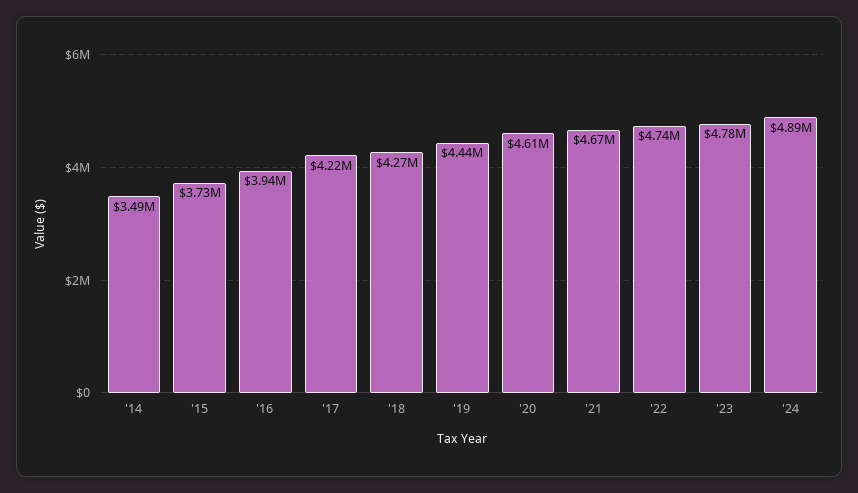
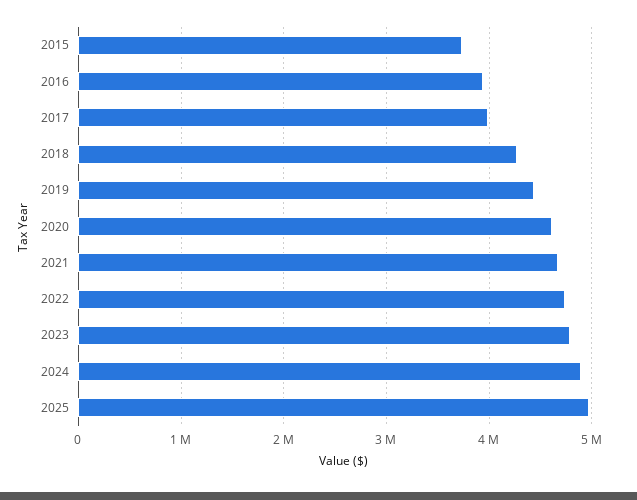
'14: 3490000 -> none
'17: 4220000 -> 4000000
2025: none -> 5000000

